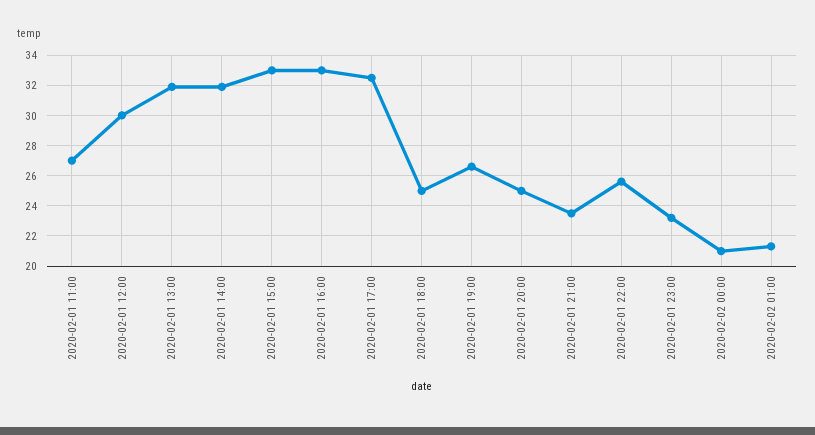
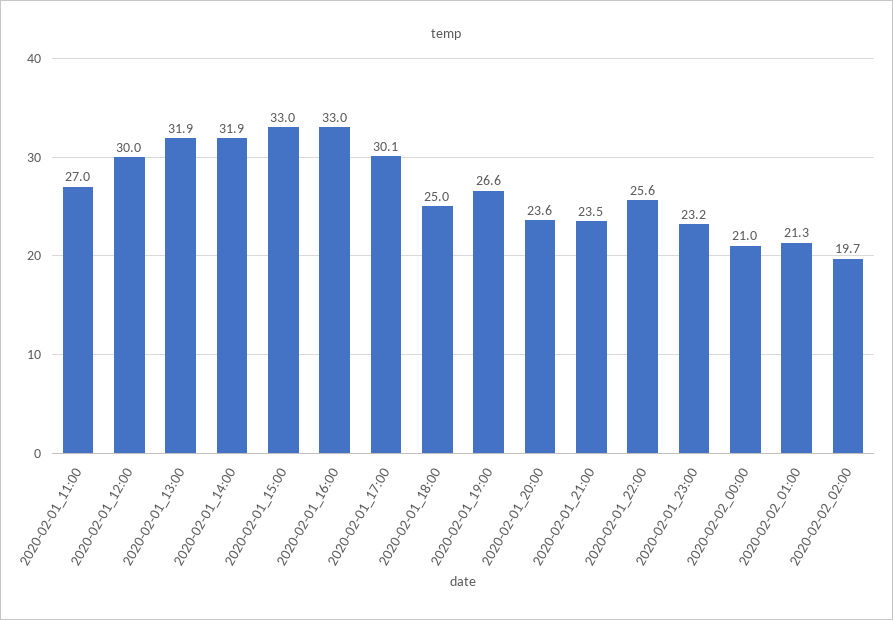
2020-02-01 17:00: 32.5 -> 30.1
2020-02-01 20:00: 25 -> 23.6
2020-02-02_02:00: none -> 19.7

